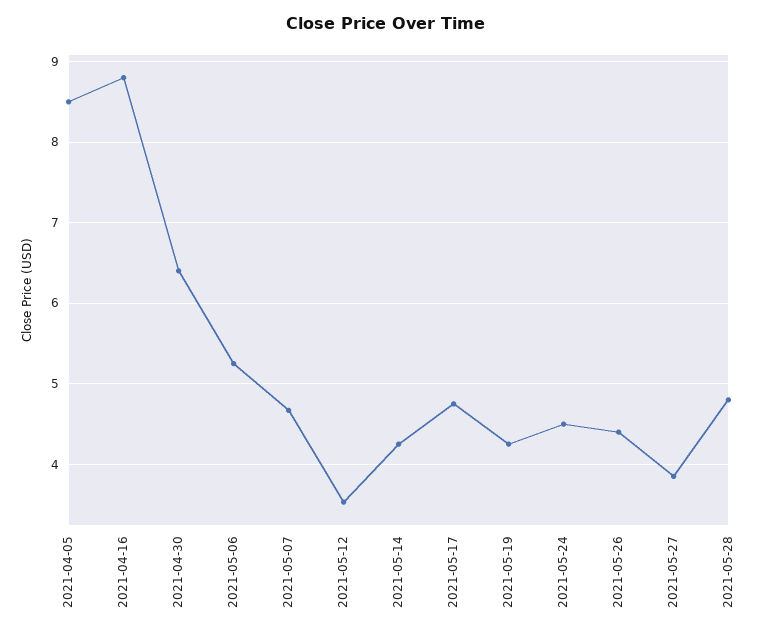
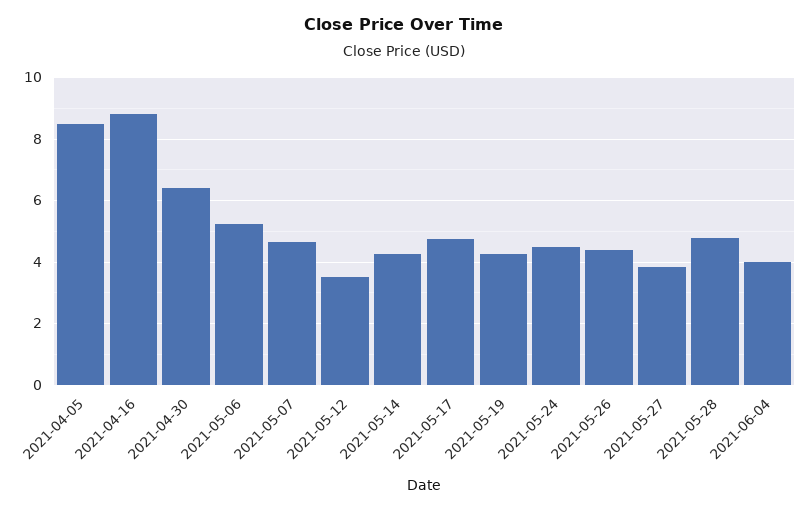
2021-06-04: none -> 4

